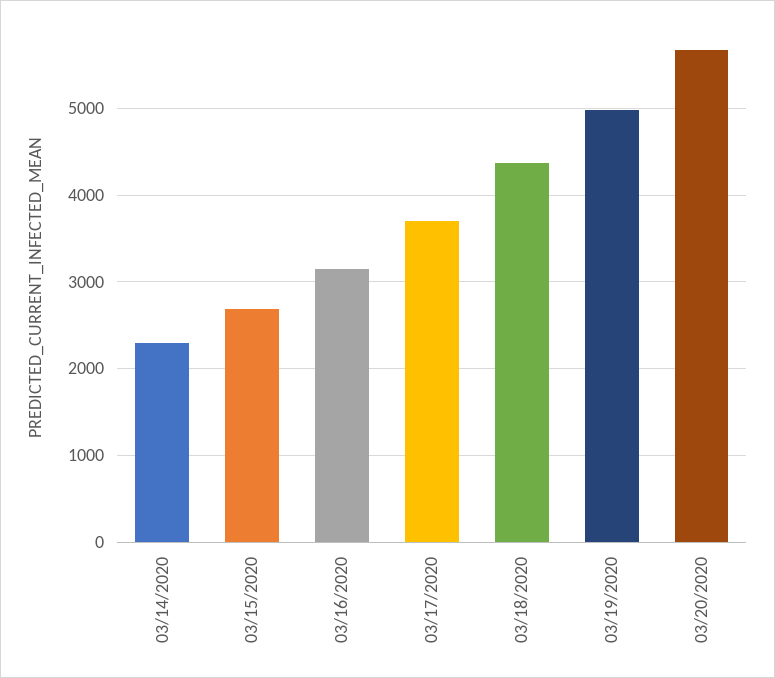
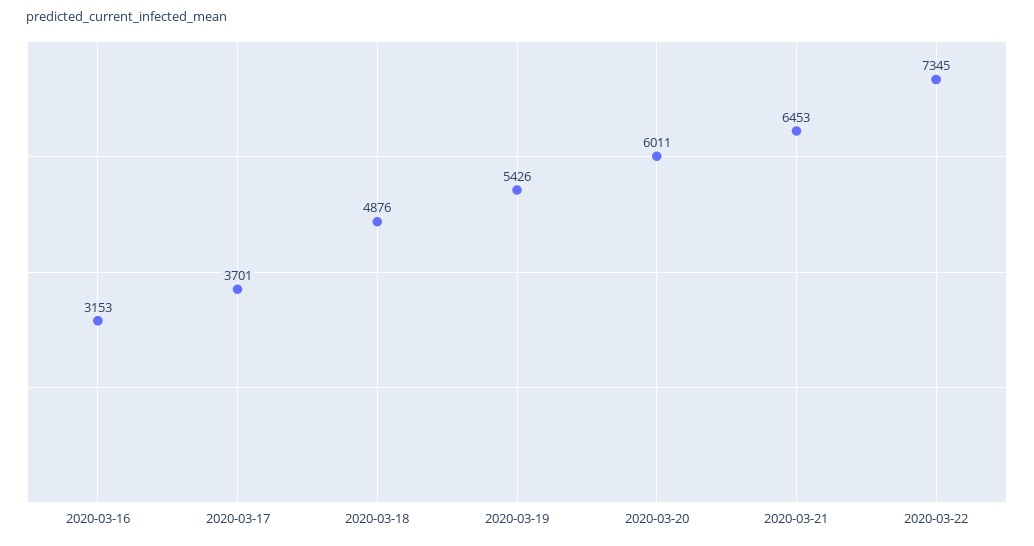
03/14/2020: 2300 -> none
03/15/2020: 2700 -> none
03/18/2020: 4400 -> 4876
03/19/2020: 5000 -> 5426
03/20/2020: 5700 -> 6011
2020-03-21: none -> 6453
2020-03-22: none -> 7345

